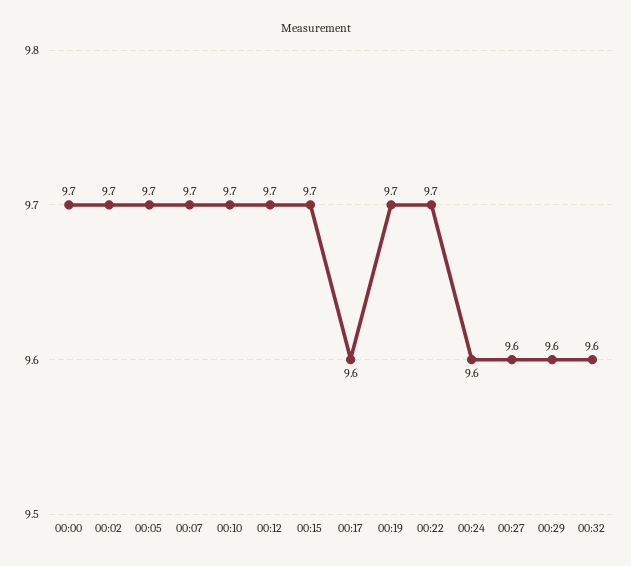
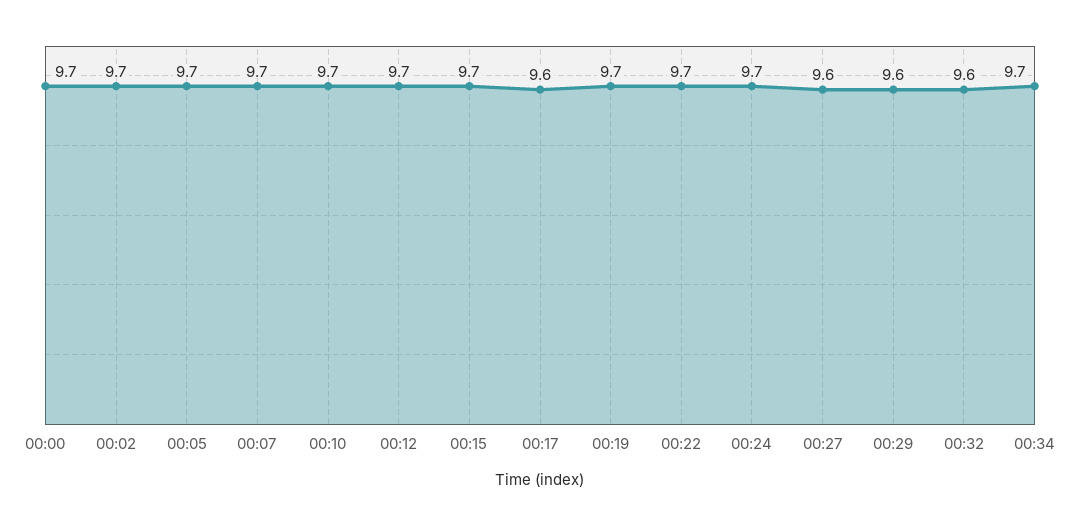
00:24: 9.6 -> 9.7
00:34: none -> 9.7

